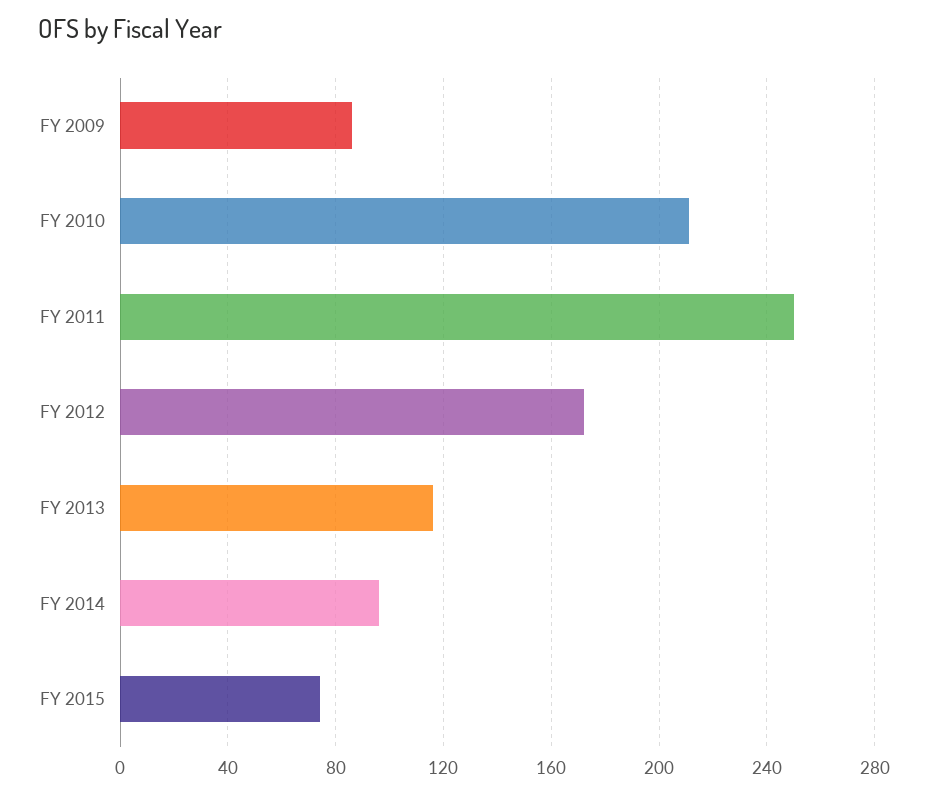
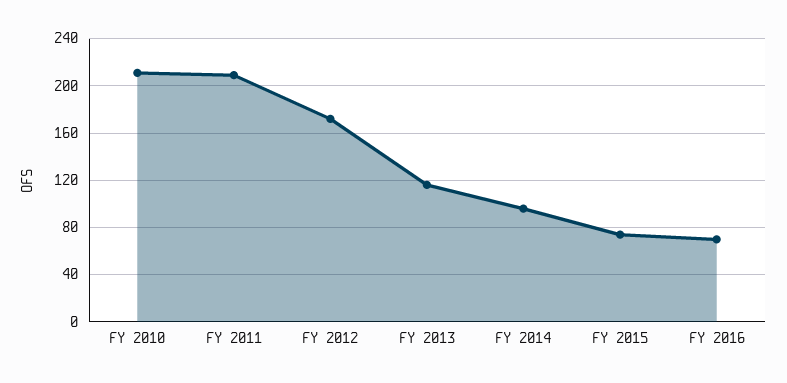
FY 2009: 85 -> none
FY 2011: 250 -> 210
FY 2016: none -> 70

